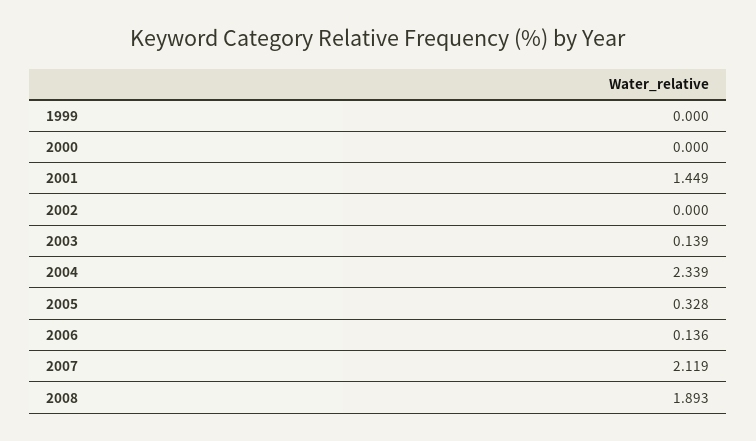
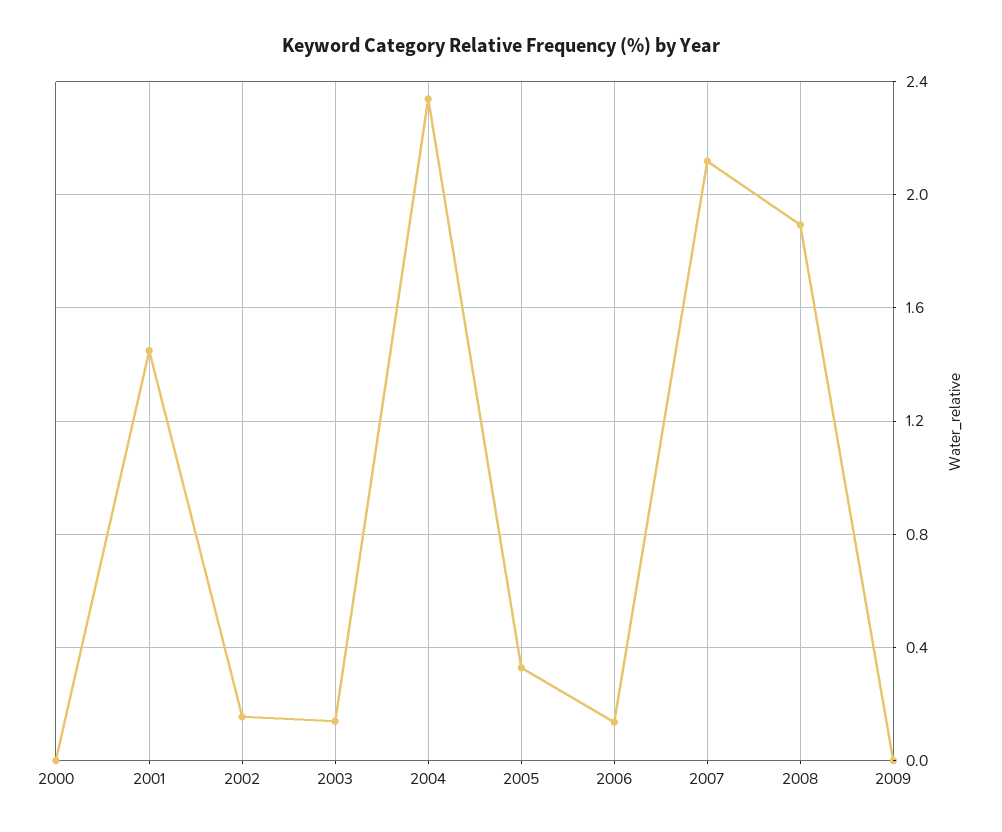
1999: 0 -> none
2002: 0 -> 0.15
2009: none -> 0

